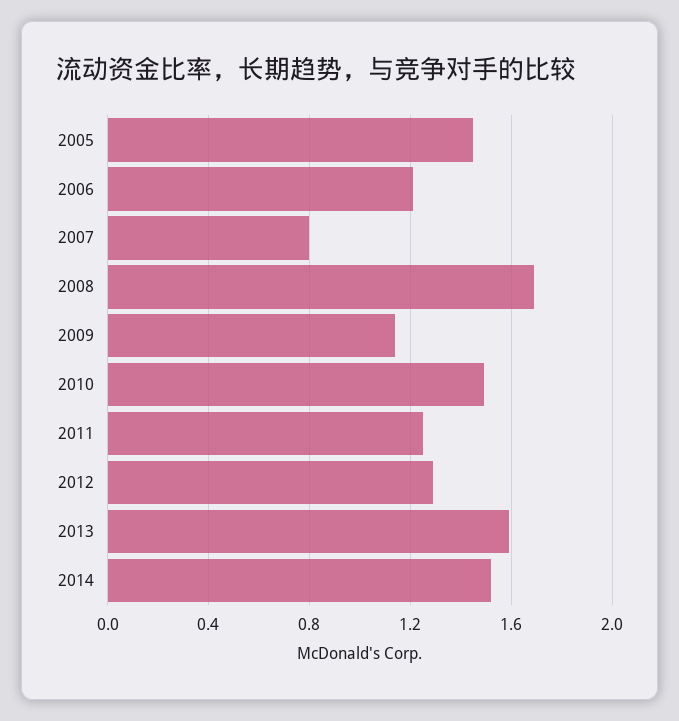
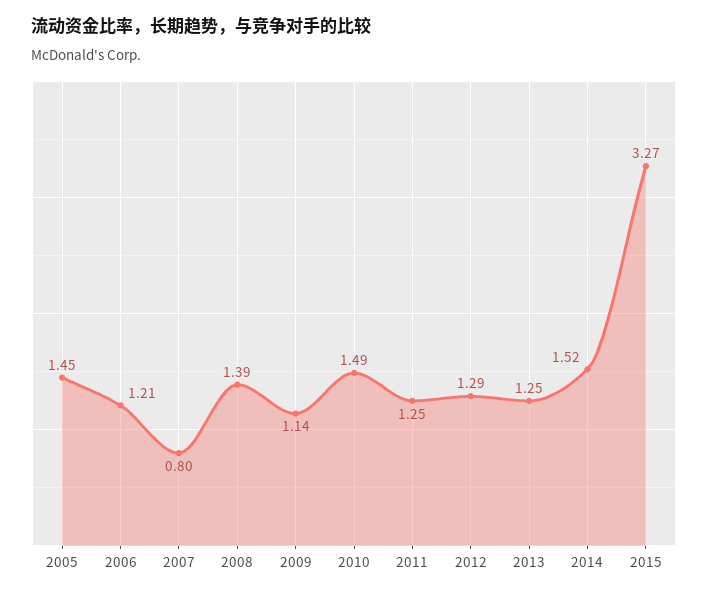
2008: 1.7 -> 1.39
2013: 1.6 -> 1.25
2015: none -> 3.27

